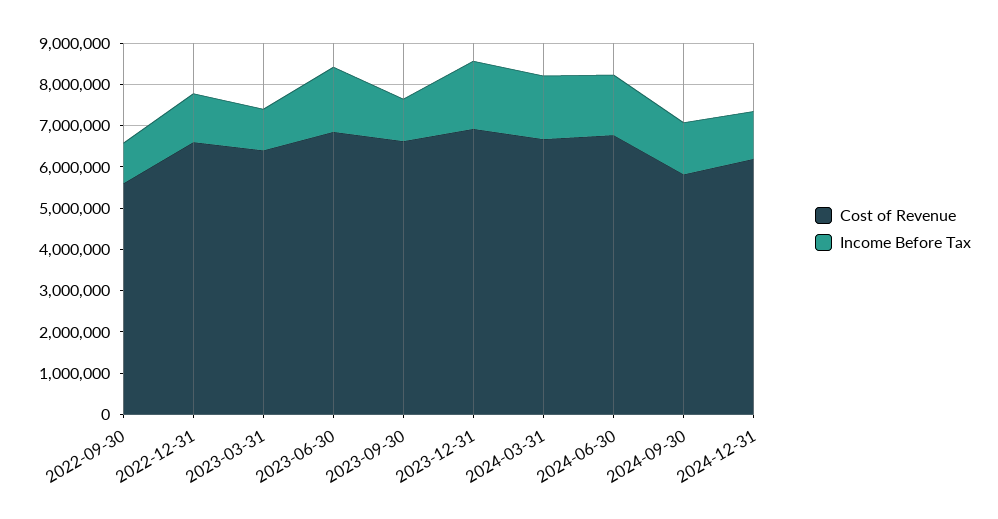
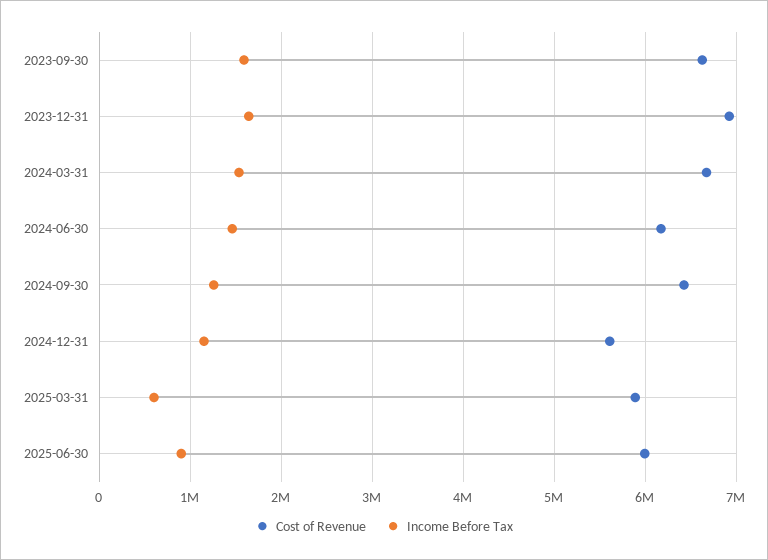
Cost of Revenue, 2022-09-30: 5600000 -> none
Income Before Tax, 2022-09-30: 1000000 -> none
Cost of Revenue, 2022-12-31: 6600000 -> none
Income Before Tax, 2022-12-31: 1200000 -> none
Cost of Revenue, 2023-03-31: 6400000 -> none
Income Before Tax, 2023-03-31: 1000000 -> none
Cost of Revenue, 2023-06-30: 6800000 -> none
Income Before Tax, 2023-06-30: 1600000 -> none
Income Before Tax, 2023-09-30: 1000000 -> 1600000
Cost of Revenue, 2024-06-30: 6800000 -> 6200000
Cost of Revenue, 2024-09-30: 5800000 -> 6400000
Cost of Revenue, 2024-12-31: 6200000 -> 5600000
Cost of Revenue, 2025-03-31: none -> 5900000
Income Before Tax, 2025-03-31: none -> 600000
Cost of Revenue, 2025-06-30: none -> 6000000
Income Before Tax, 2025-06-30: none -> 900000

